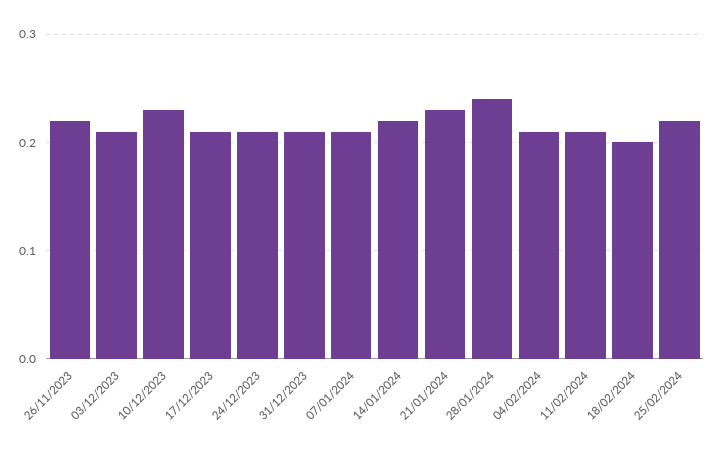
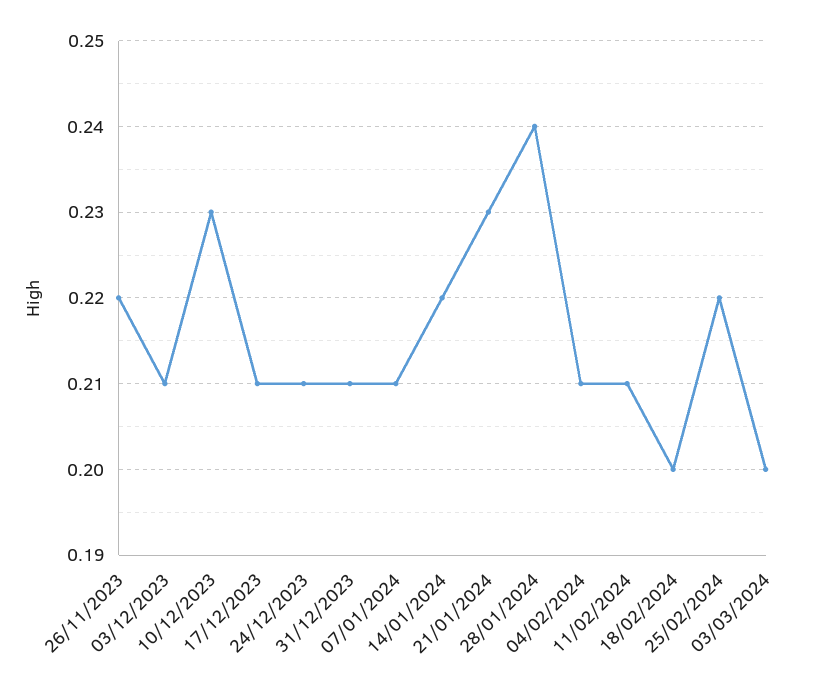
03/03/2024: none -> 0.2

